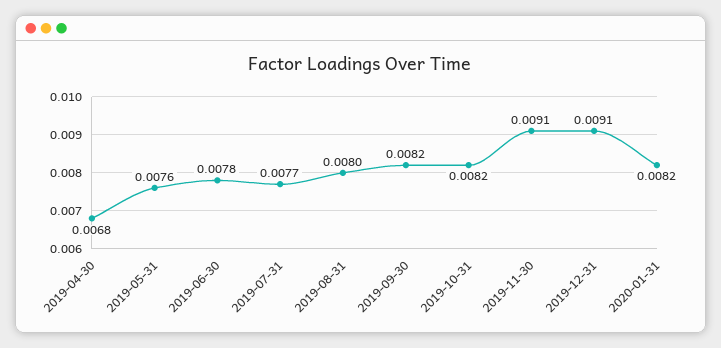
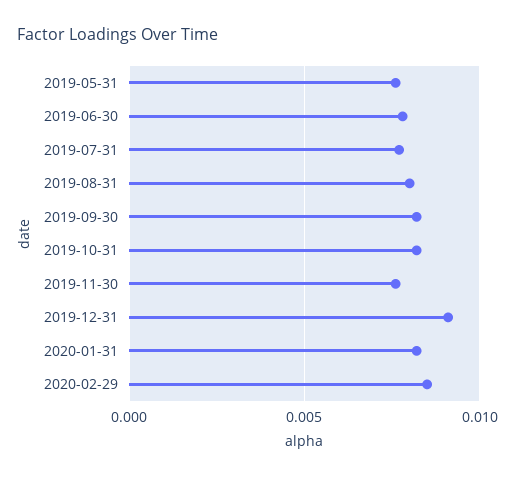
2019-04-30: 0.0068 -> none
2019-11-30: 0.0091 -> 0.0075
2020-02-29: none -> 0.0085

